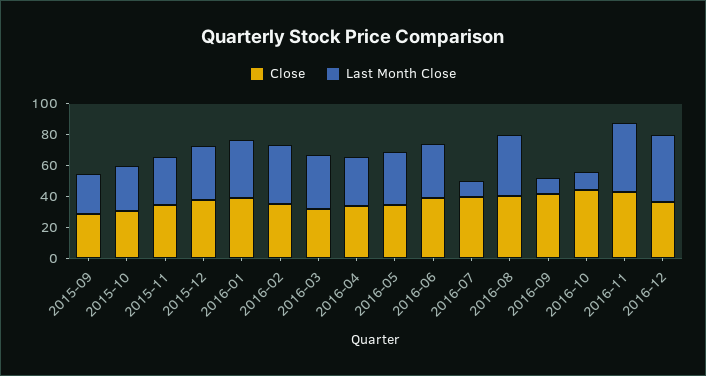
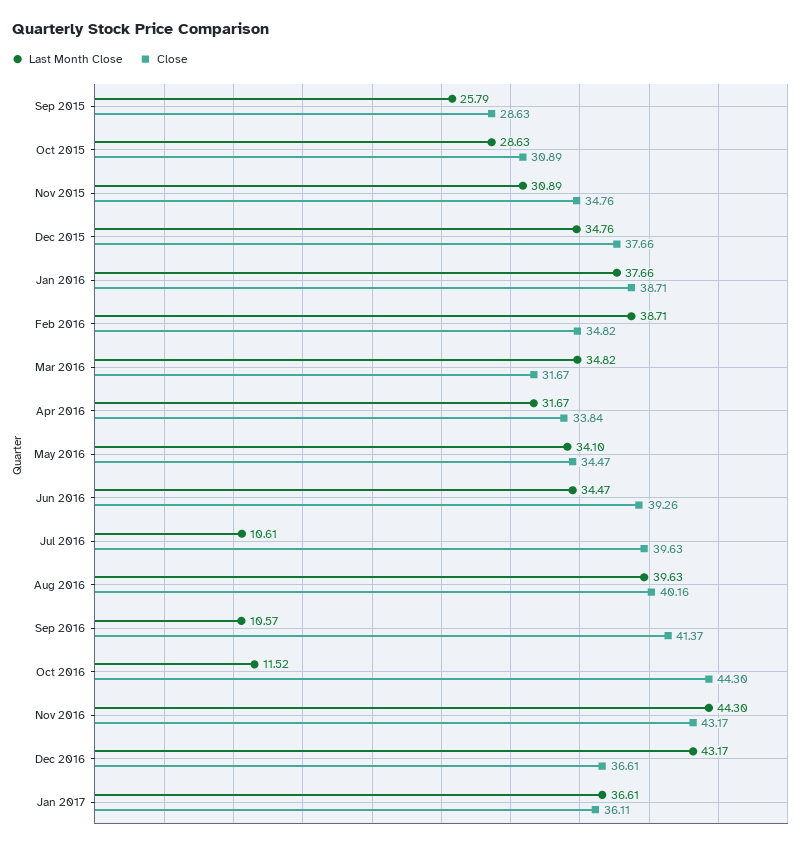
Last Month Close, Jan 2017: none -> 36.61
Close, Jan 2017: none -> 36.11

